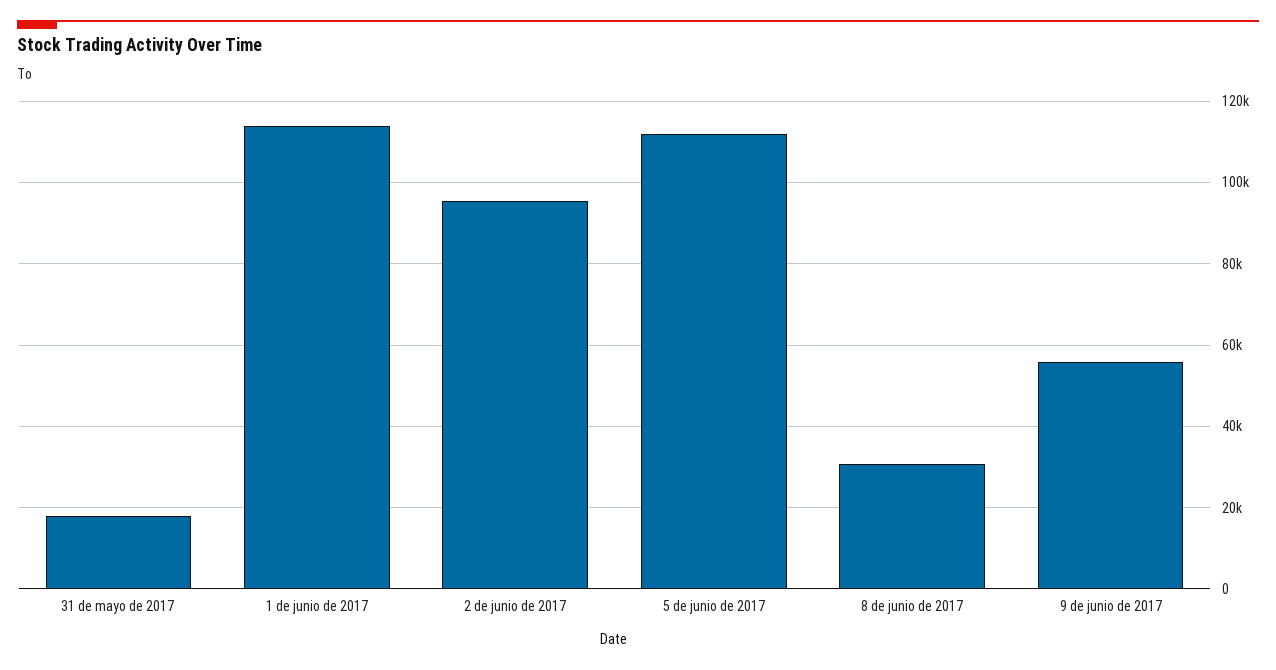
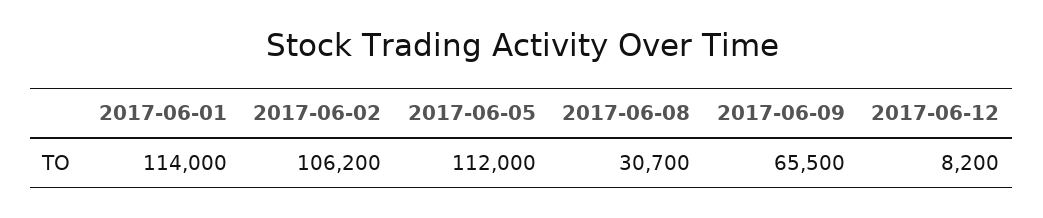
31 de mayo de 2017: 18000 -> none
2 de junio de 2017: 96000 -> 106200
9 de junio de 2017: 56000 -> 65500
2017-06-12: none -> 8200

